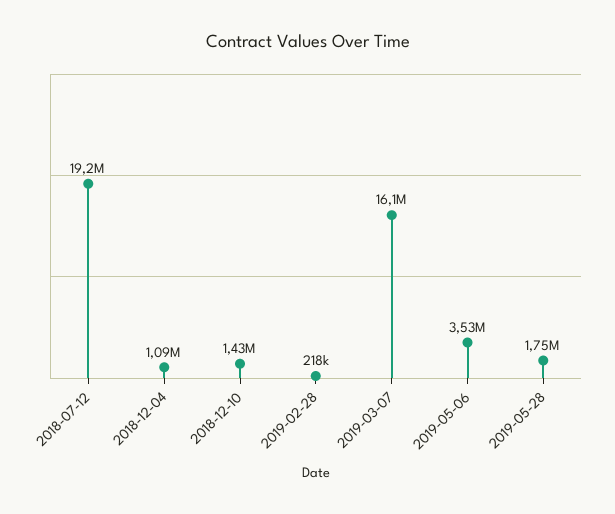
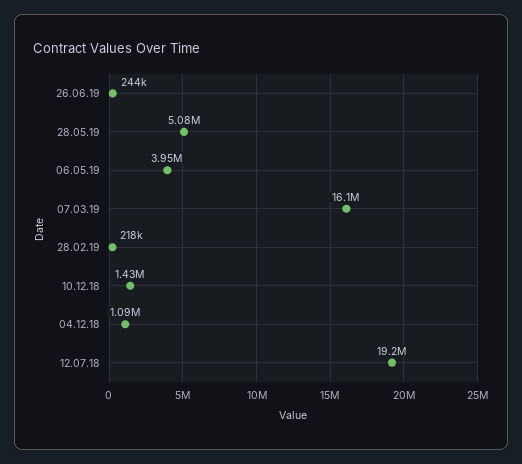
2019-05-06: 3530000 -> 3950000
2019-05-28: 1750000 -> 5080000
26.06.19: none -> 244000

